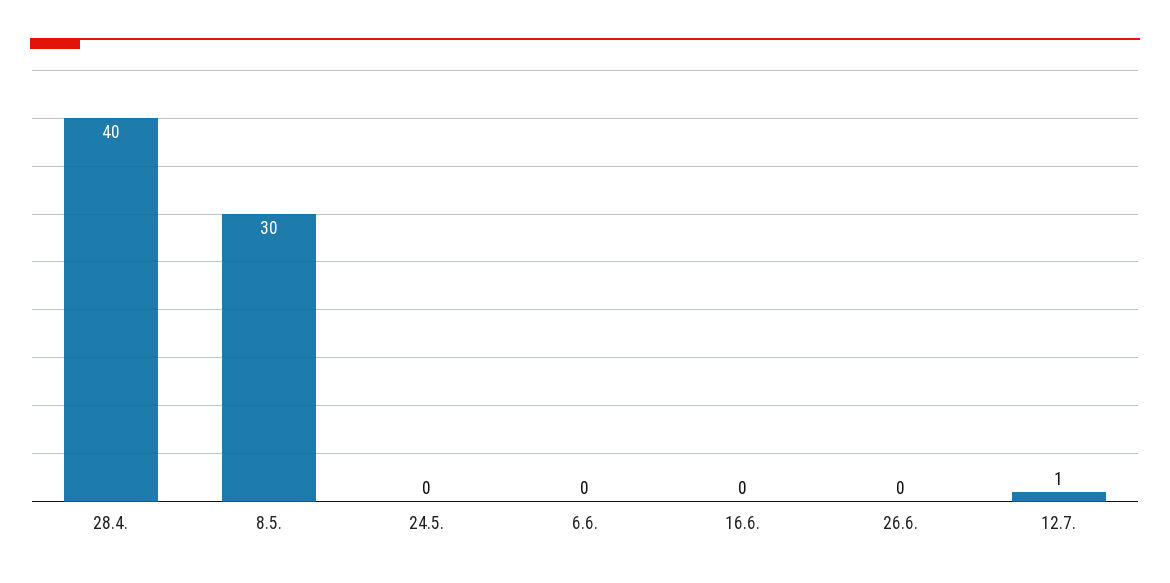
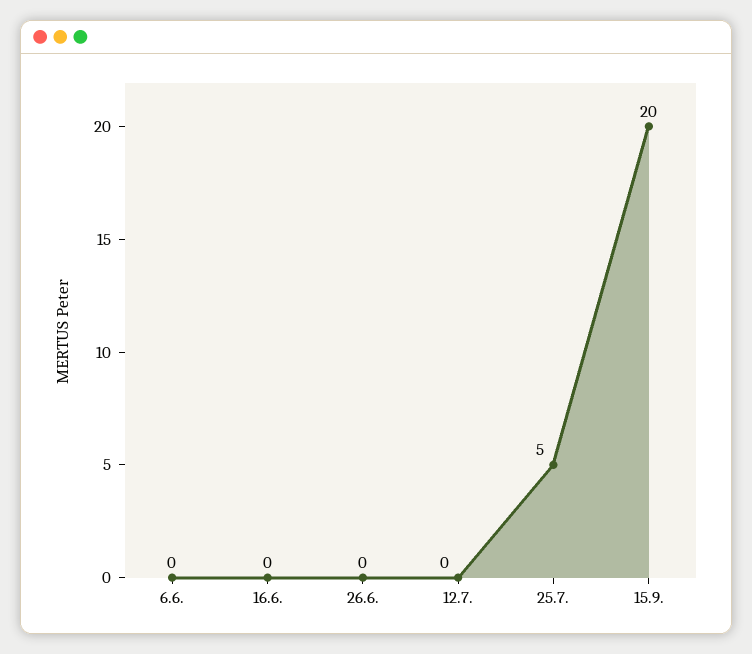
28.4.: 40 -> none
8.5.: 30 -> none
24.5.: 0 -> none
12.7.: 1 -> 0
25.7.: none -> 5
15.9.: none -> 20

